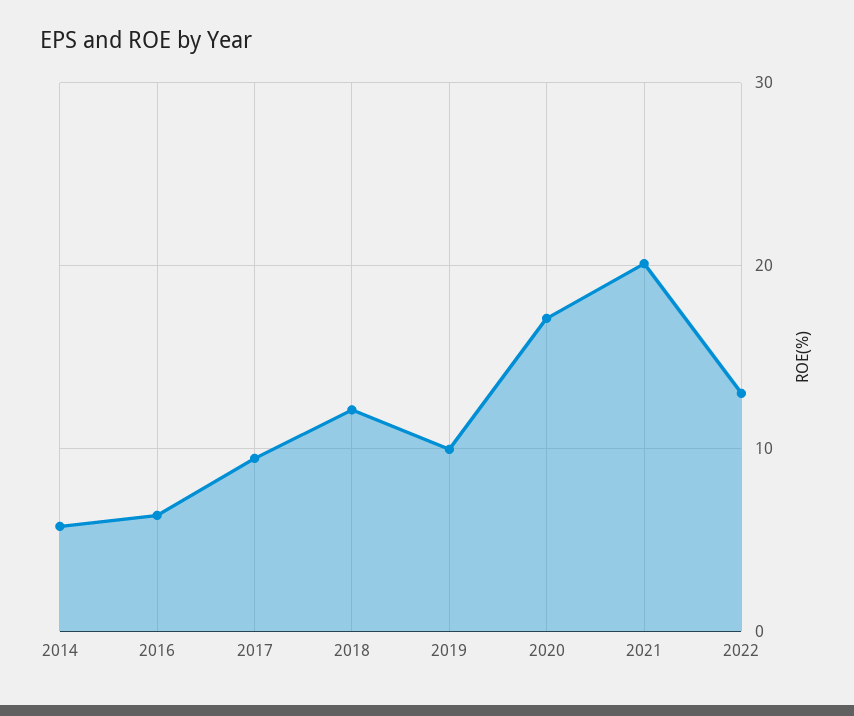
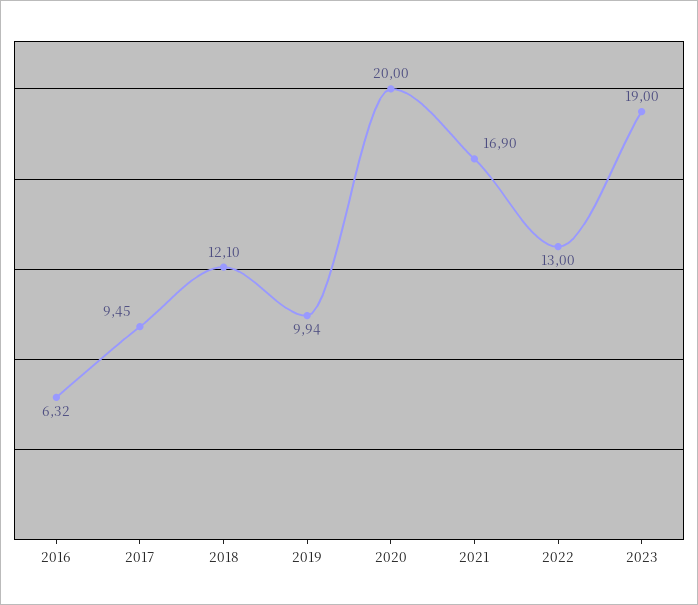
2014: 6 -> none
2020: 17 -> 20
2021: 20 -> 16.9
2023: none -> 19

